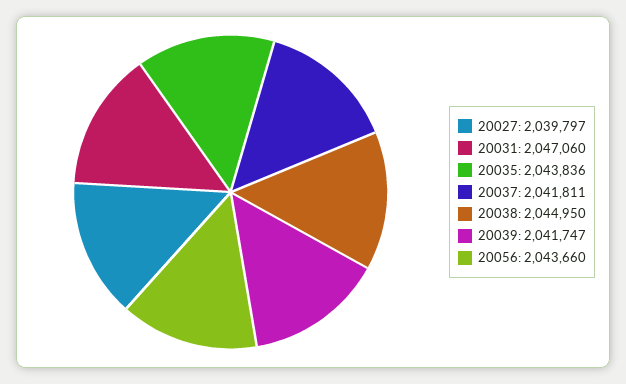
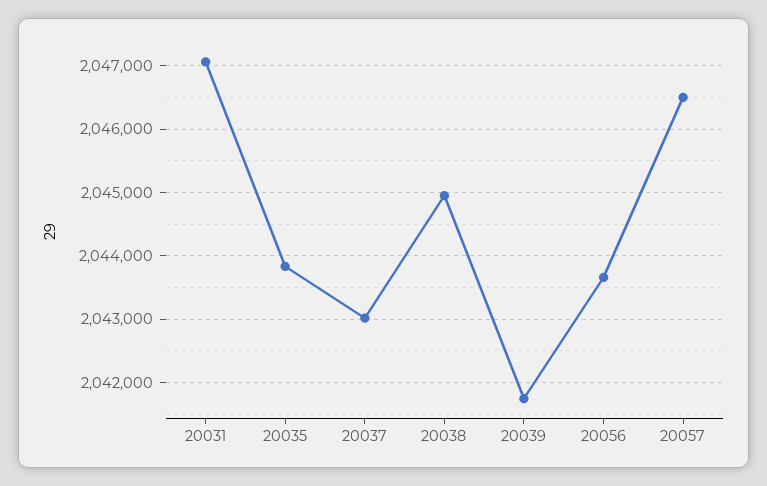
20027: 2039797 -> none
20037: 2041811 -> 2043000
20057: none -> 2046500

